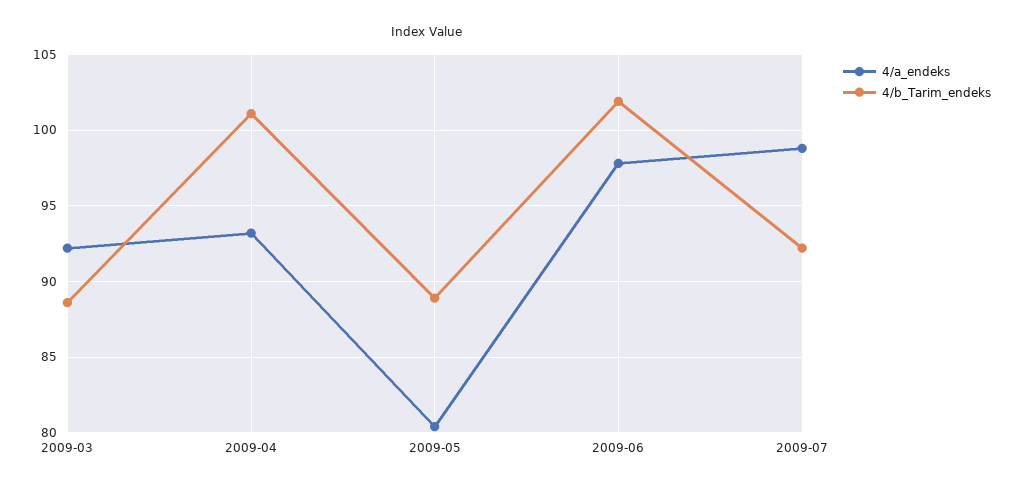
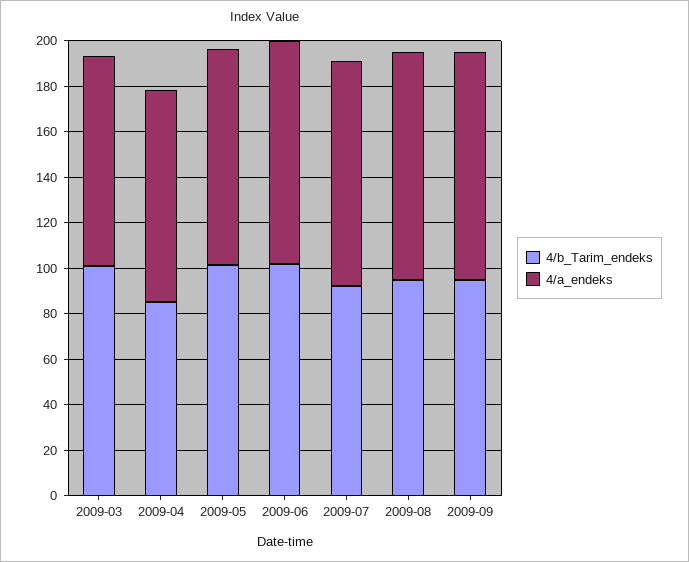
4/b_Tarim_endeks, 2009-03: 88.5 -> 100
4/b_Tarim_endeks, 2009-04: 101 -> 85
4/a_endeks, 2009-05: 80.5 -> 95
4/b_Tarim_endeks, 2009-05: 89 -> 100
4/b_Tarim_endeks, 2009-08: none -> 95
4/a_endeks, 2009-08: none -> 100
4/b_Tarim_endeks, 2009-09: none -> 95
4/a_endeks, 2009-09: none -> 100

